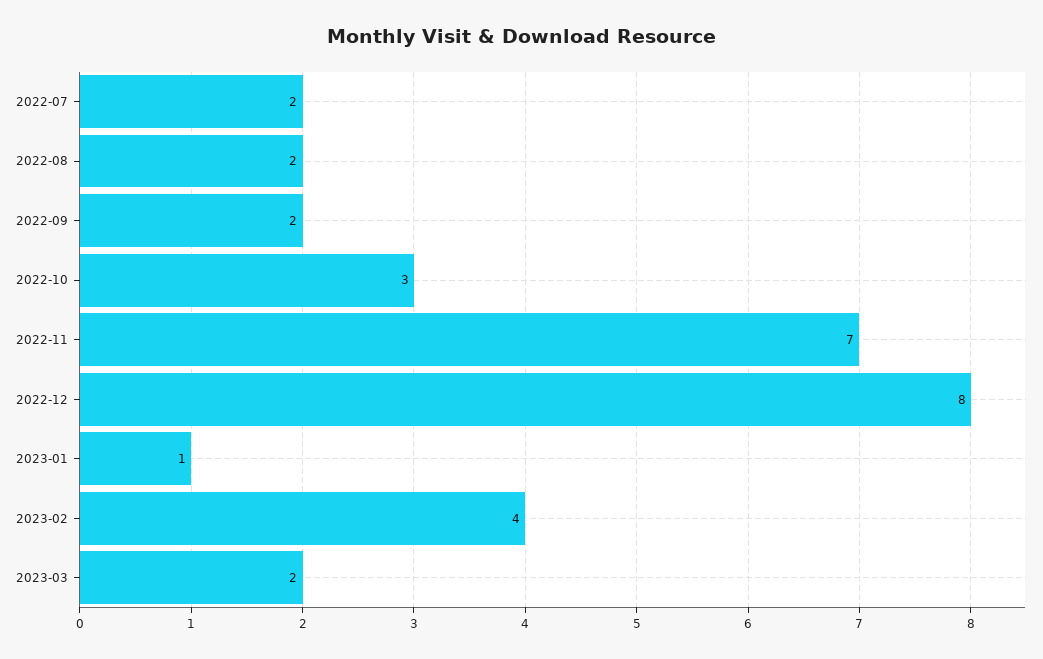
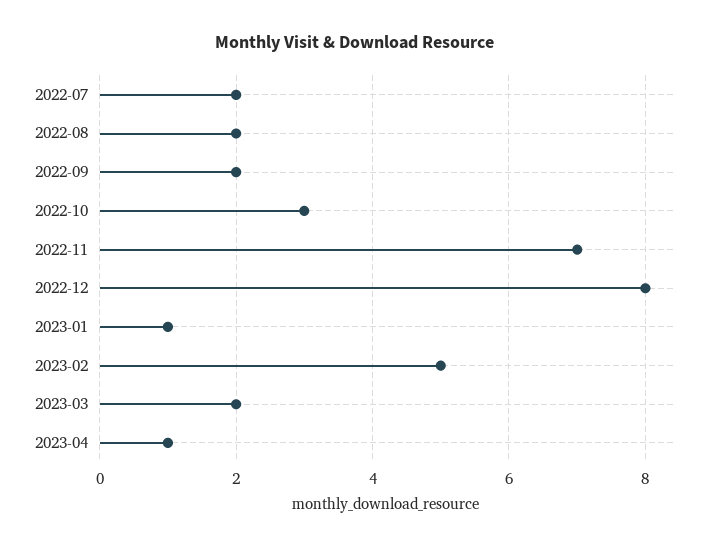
2023-02: 4 -> 5
2023-04: none -> 1

